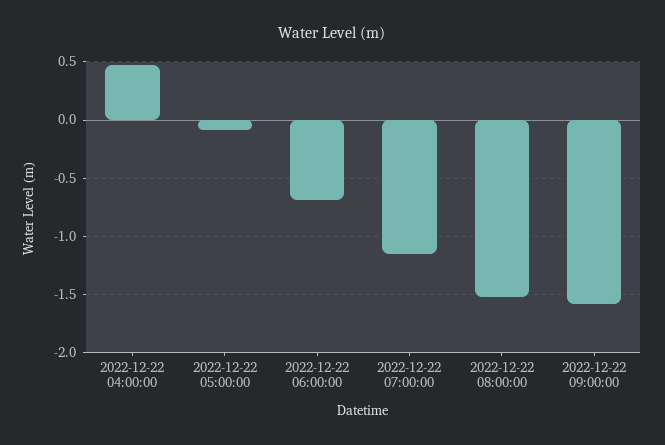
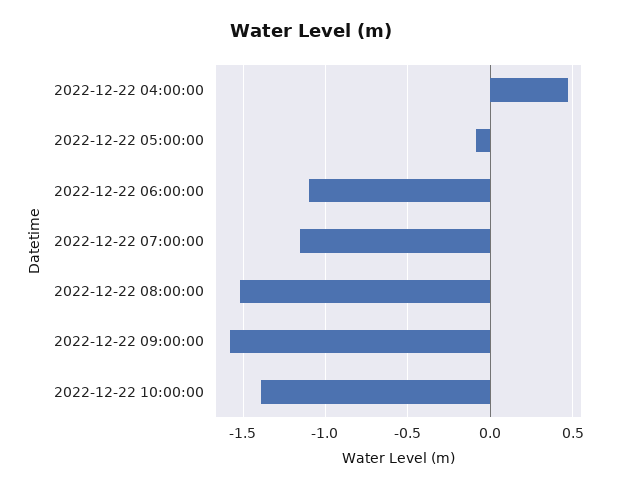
2022-12-22 06:00:00: -0.7 -> -1.1
2022-12-22 10:00:00: none -> -1.4

